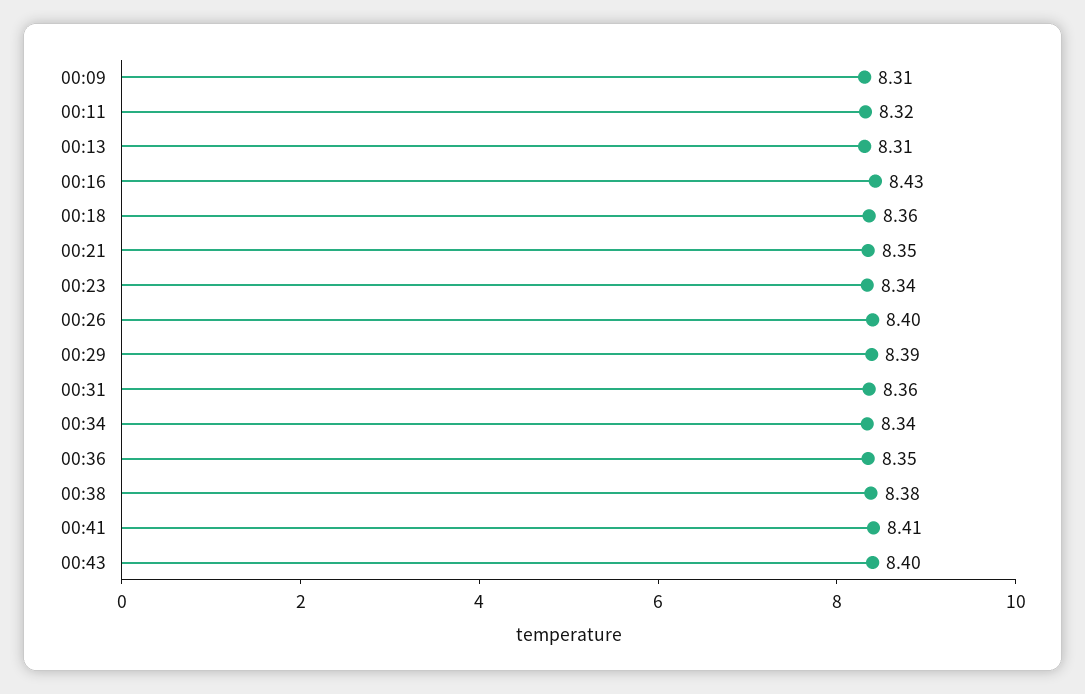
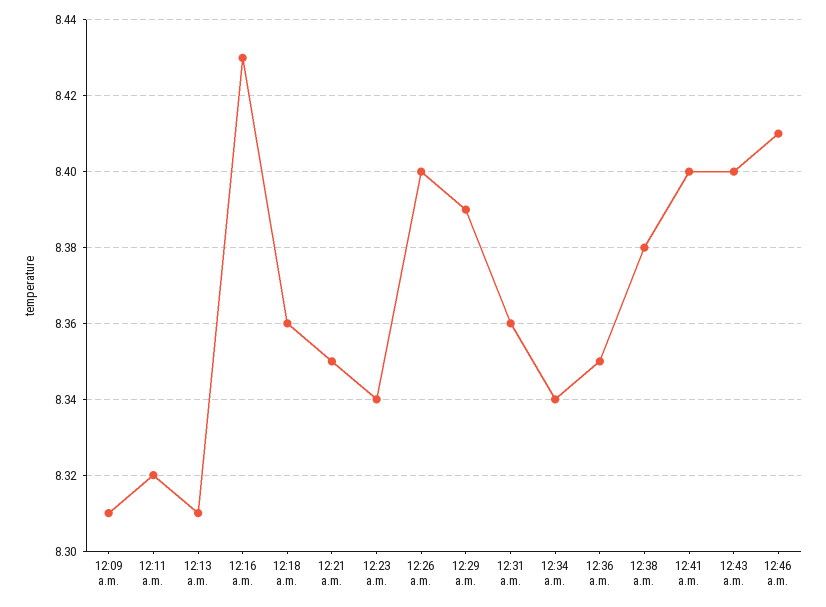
00:41: 8.41 -> 8.4
12:46 a.m.: none -> 8.41

